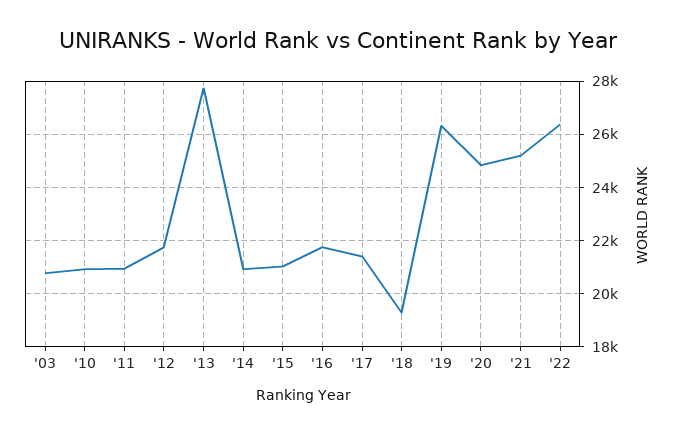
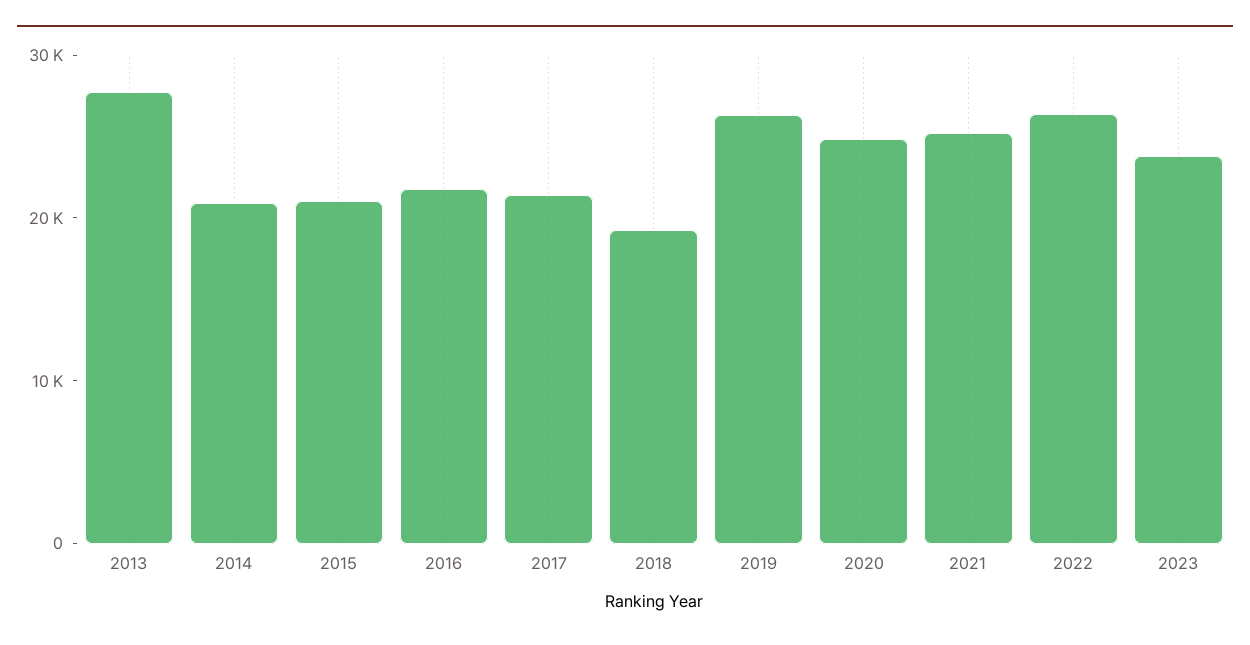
'03: 20750 -> none
'10: 21000 -> none
'11: 21000 -> none
'12: 21750 -> none
2023: none -> 24000

